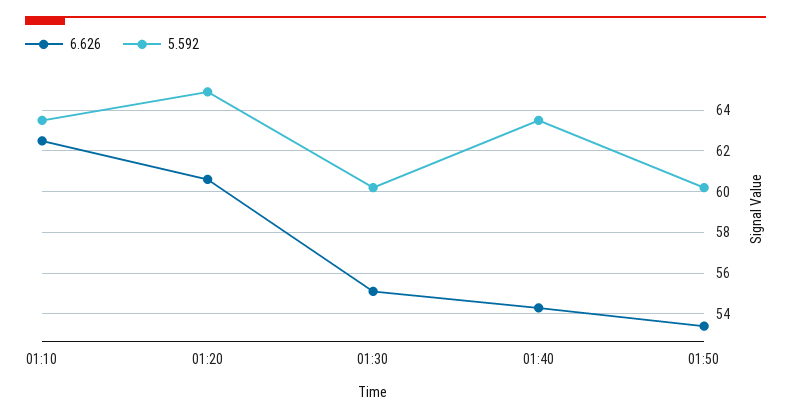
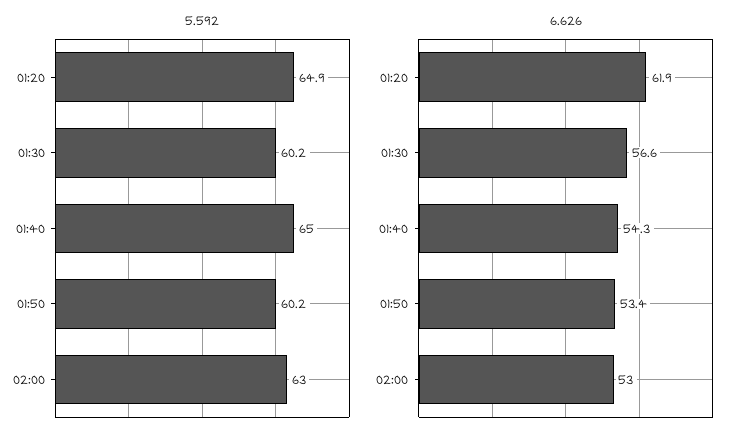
6.626, 01:10: 62.5 -> none
5.592, 01:10: 63.5 -> none
6.626, 01:20: 60.5 -> 61.9
6.626, 01:30: 55 -> 56.6
5.592, 01:40: 63.5 -> 65
5.592, 02:00: none -> 63
6.626, 02:00: none -> 53

